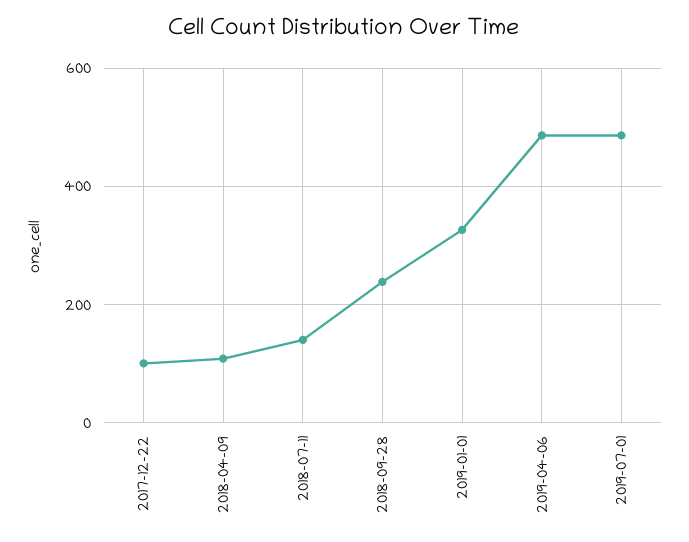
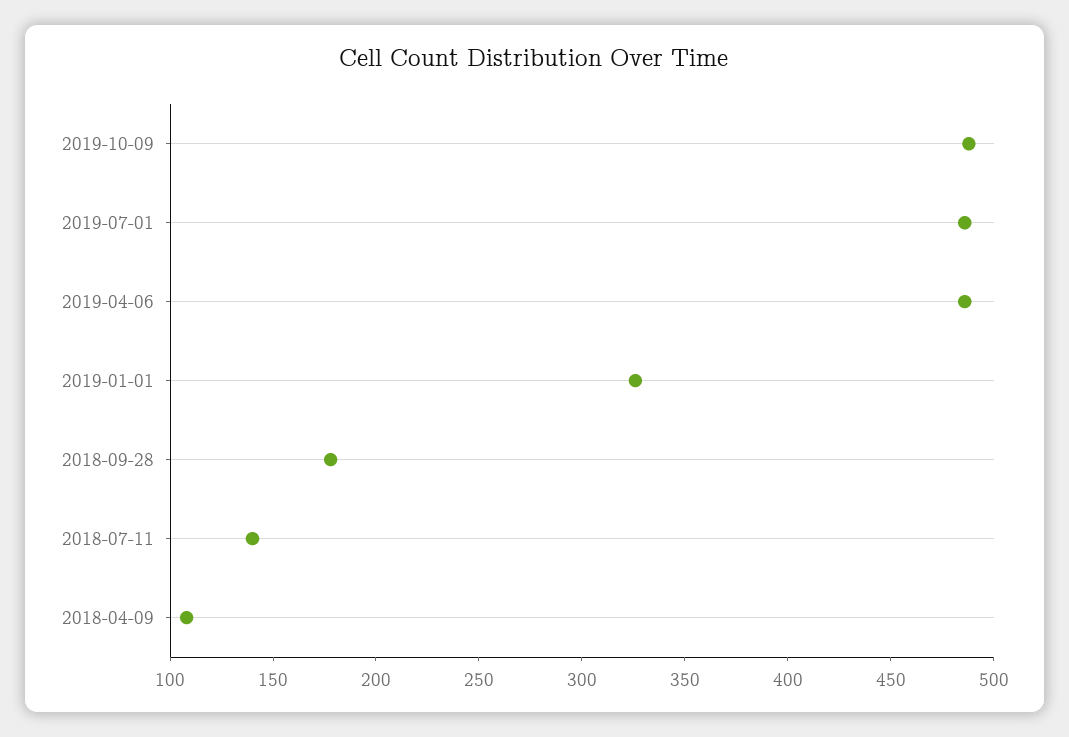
2017-12-22: 100 -> none
2018-09-28: 240 -> 180
2019-10-09: none -> 490

